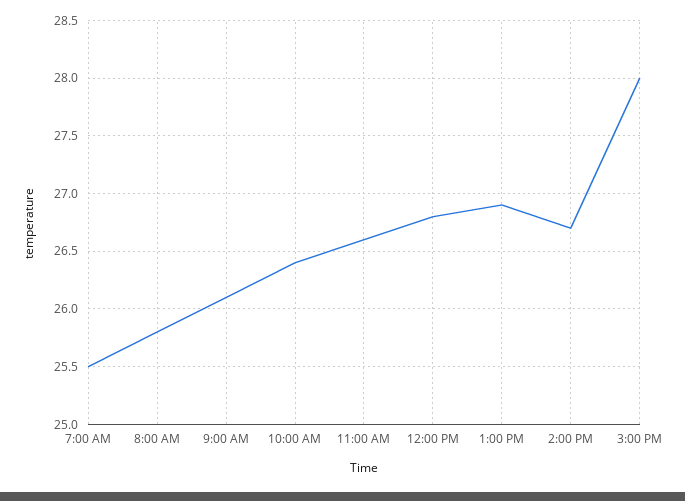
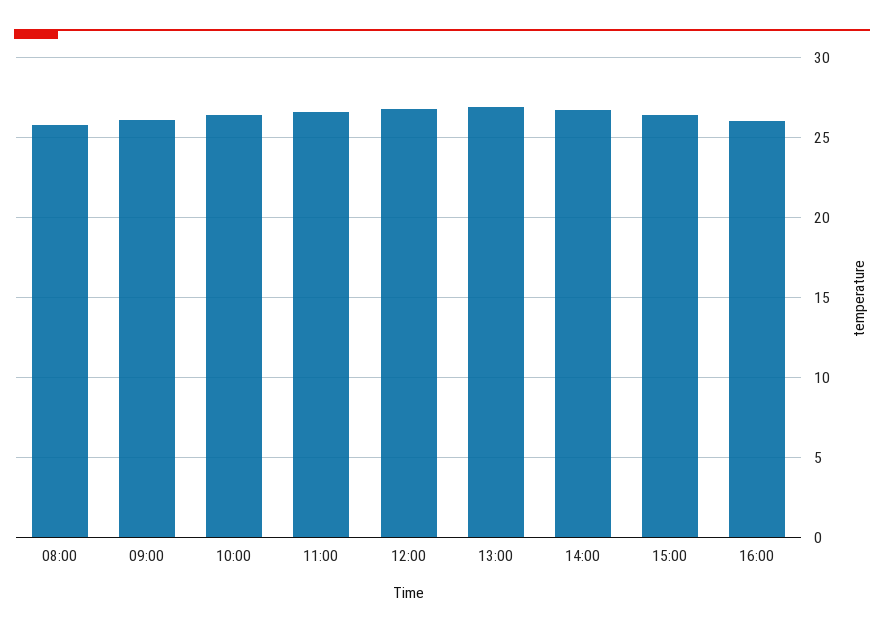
7:00 AM: 25.5 -> none
3:00 PM: 28 -> 26.5
16:00: none -> 26

